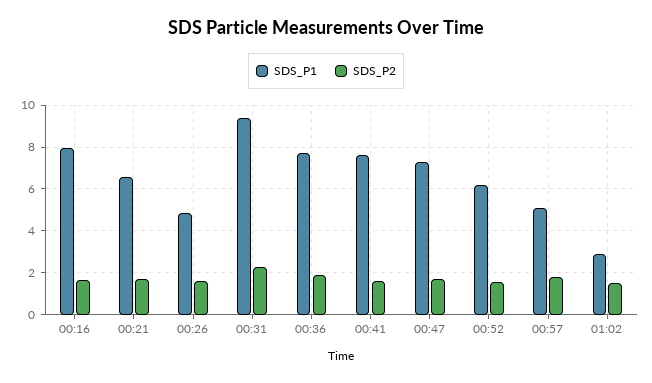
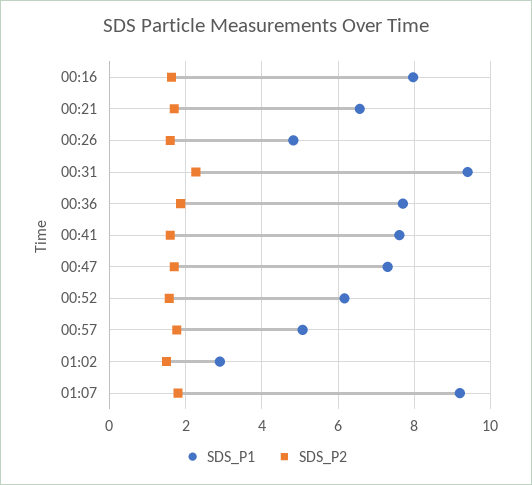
SDS_P1, 01:07: none -> 9.2
SDS_P2, 01:07: none -> 1.8

